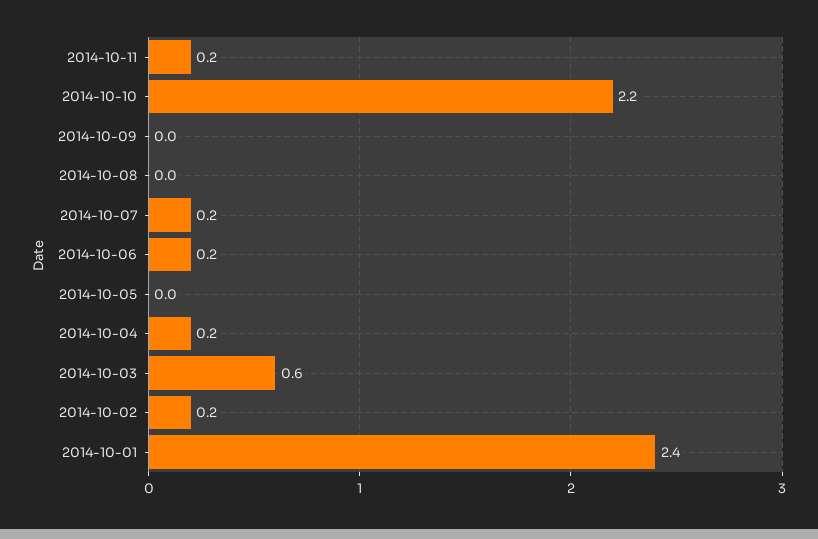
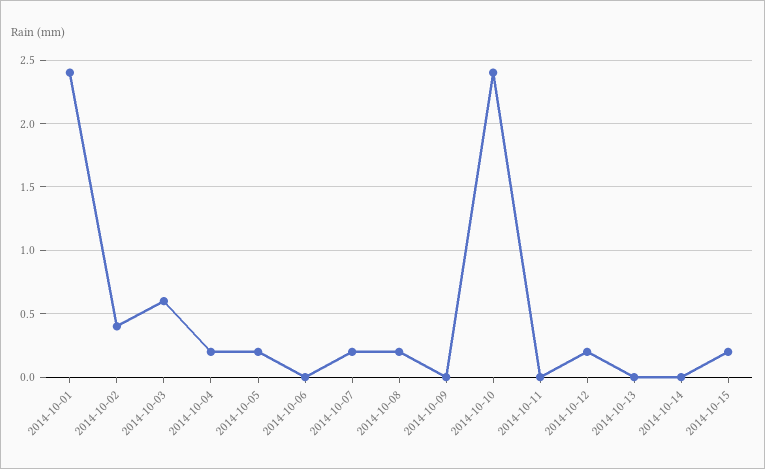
2014-10-11: 0.2 -> 0
2014-10-10: 2.2 -> 2.4
2014-10-08: 0 -> 0.2
2014-10-06: 0.2 -> 0
2014-10-05: 0 -> 0.2
2014-10-02: 0.2 -> 0.4
2014-10-12: none -> 0.2
2014-10-13: none -> 0
2014-10-14: none -> 0
2014-10-15: none -> 0.2

